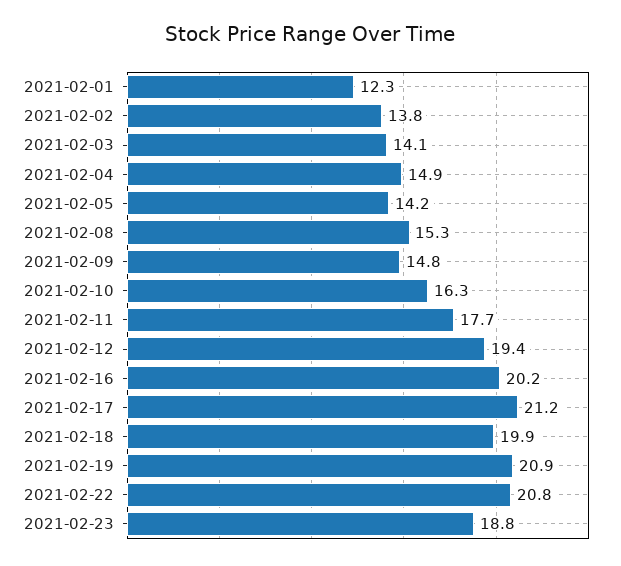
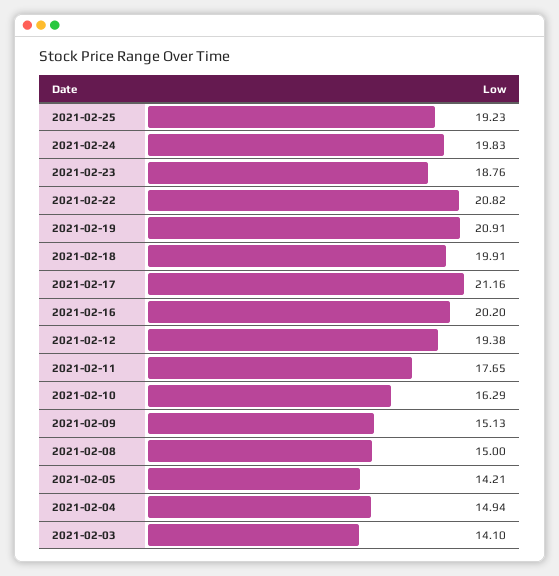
2021-02-01: 12.3 -> none
2021-02-02: 13.8 -> none
2021-02-08: 15.3 -> 15
2021-02-09: 14.8 -> 15.13
2021-02-25: none -> 19.23
2021-02-24: none -> 19.83

